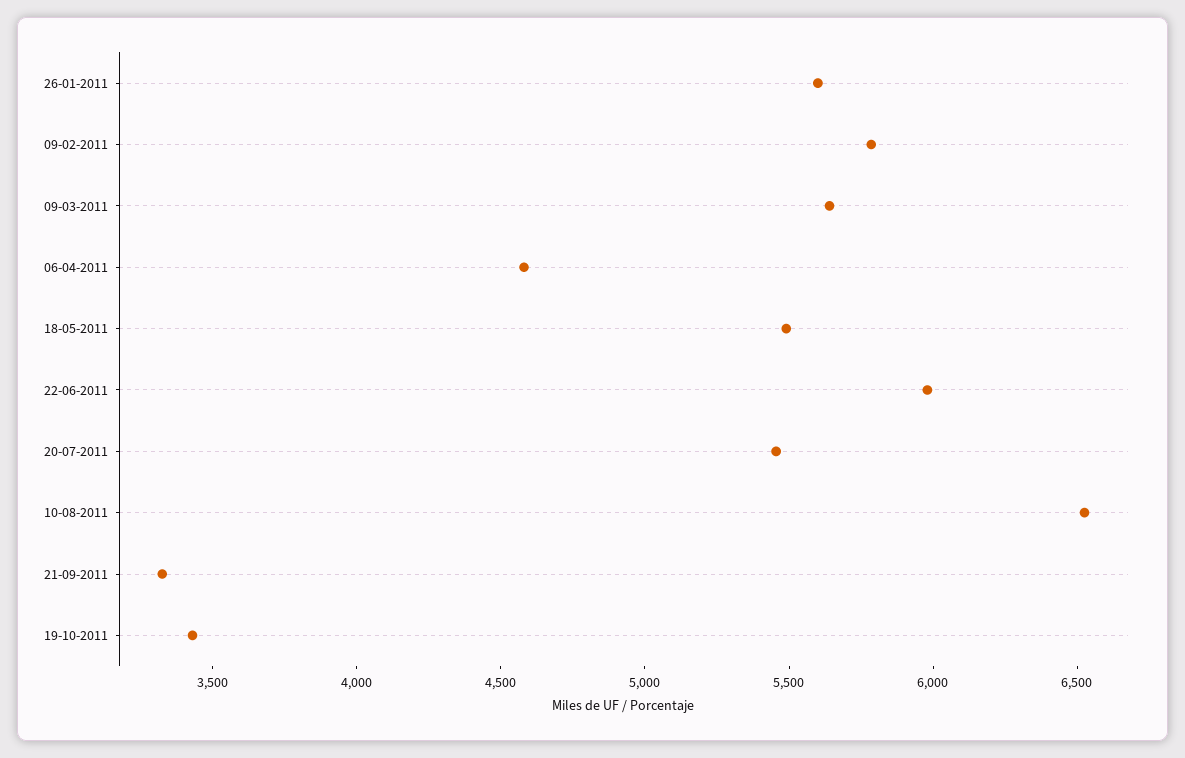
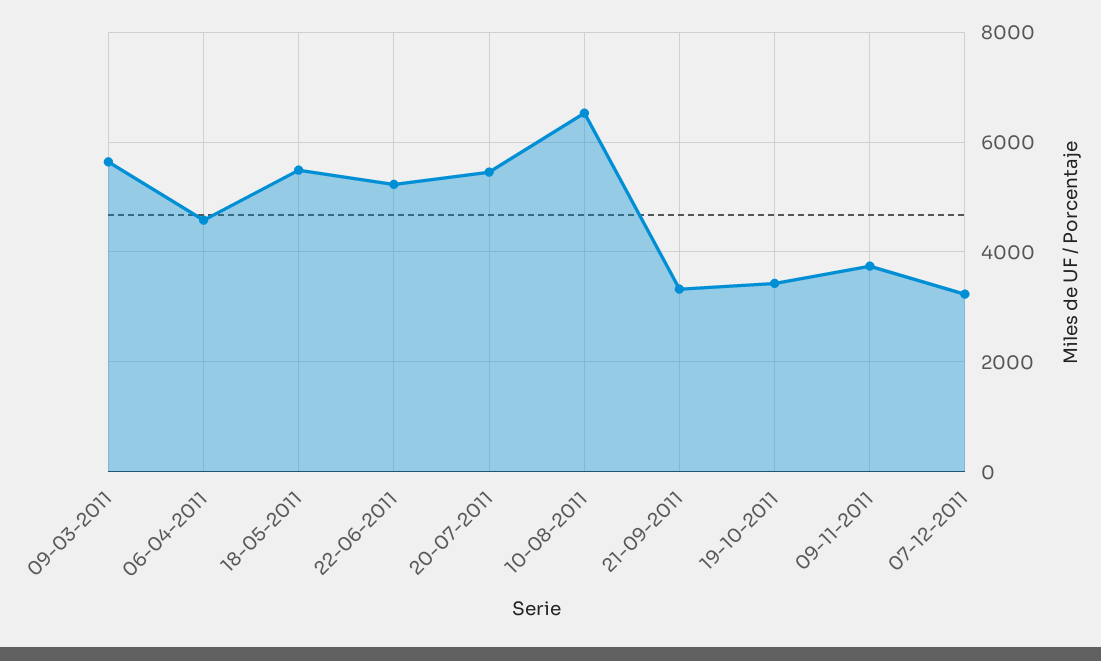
26-01-2011: 5600 -> none
09-02-2011: 5800 -> none
22-06-2011: 6000 -> 5200
09-11-2011: none -> 3800
07-12-2011: none -> 3200

